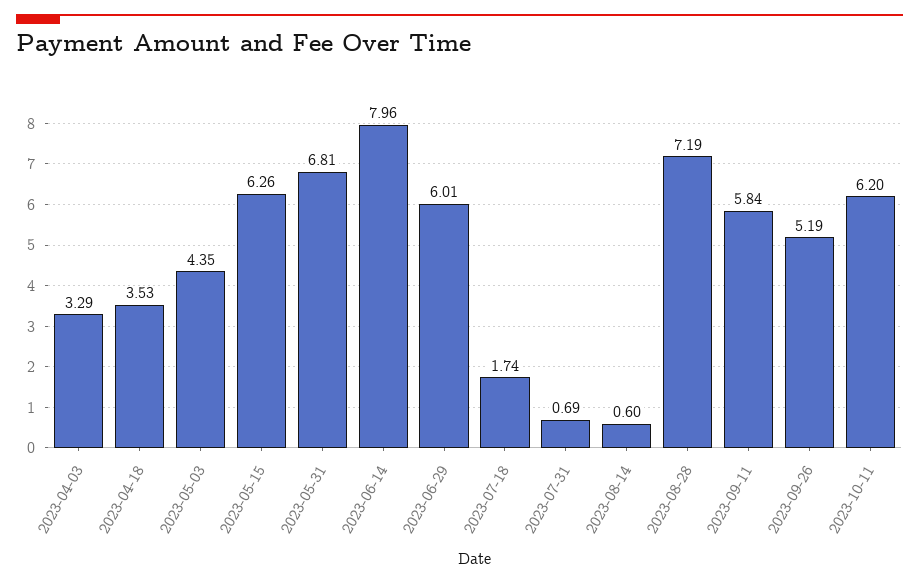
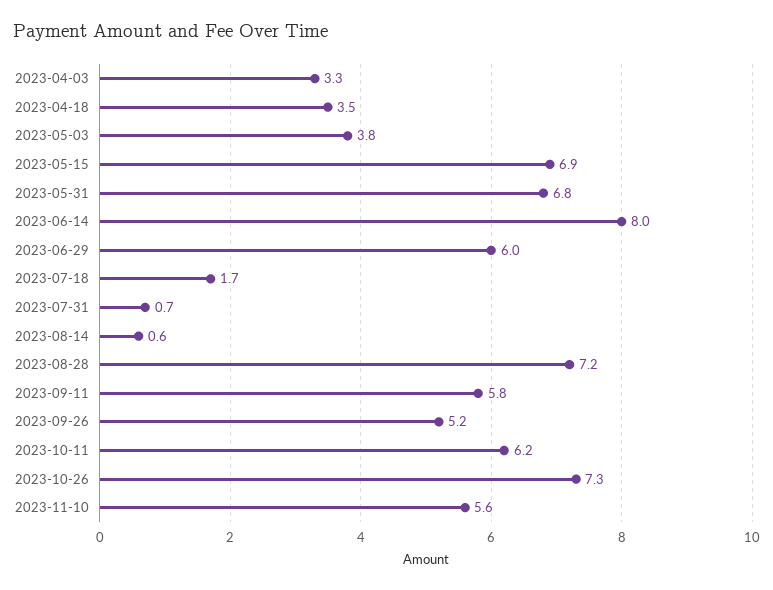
2023-05-03: 4.35 -> 3.8
2023-05-15: 6.26 -> 6.9
2023-10-26: none -> 7.3
2023-11-10: none -> 5.6

